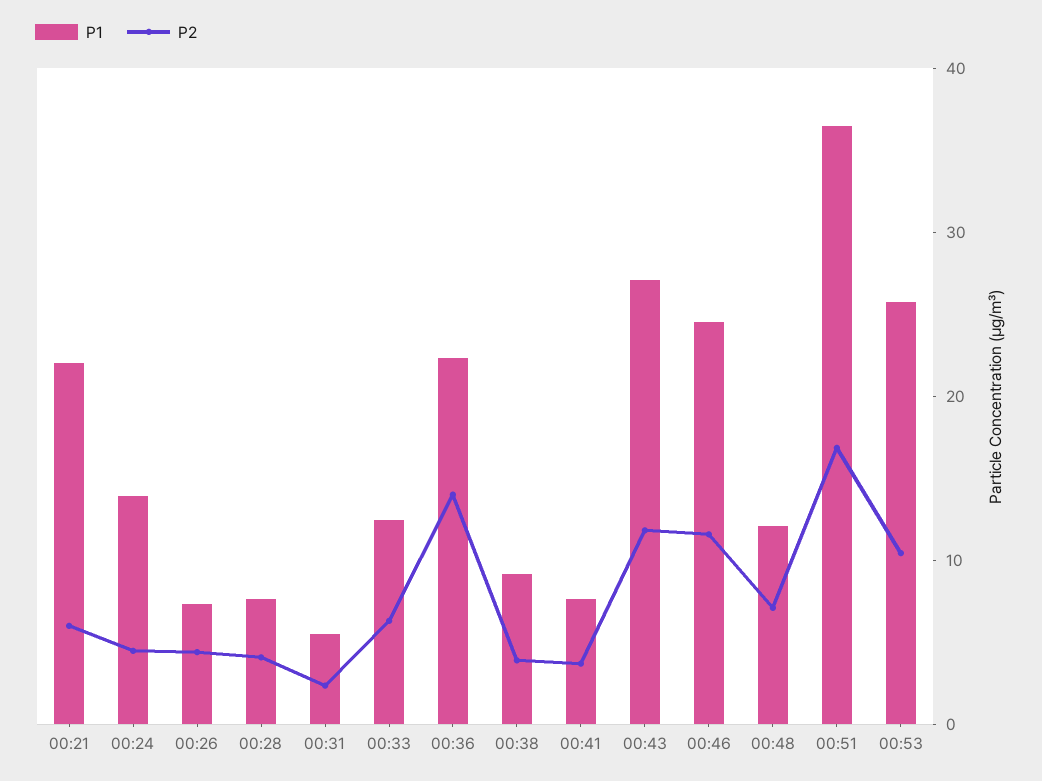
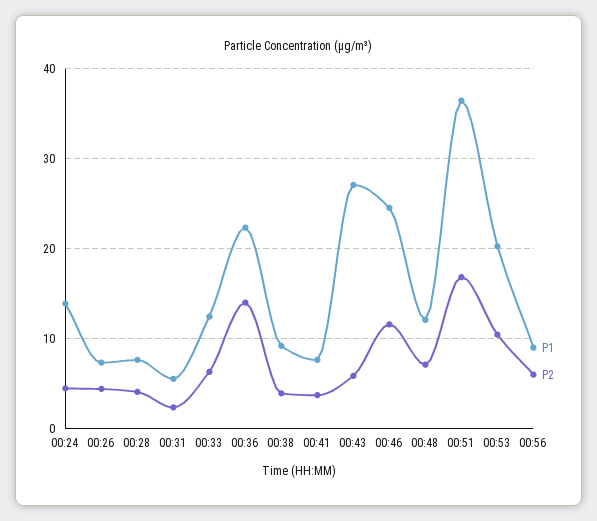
P1, 00:21: 22 -> none
P2, 00:21: 6 -> none
P2, 00:43: 12 -> 6
P1, 00:53: 26 -> 20
P1, 00:56: none -> 9
P2, 00:56: none -> 6

